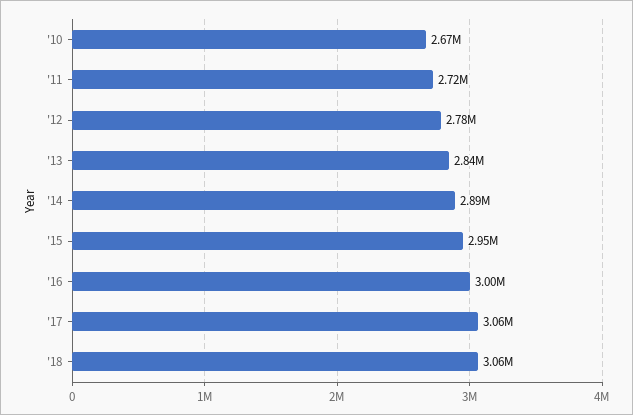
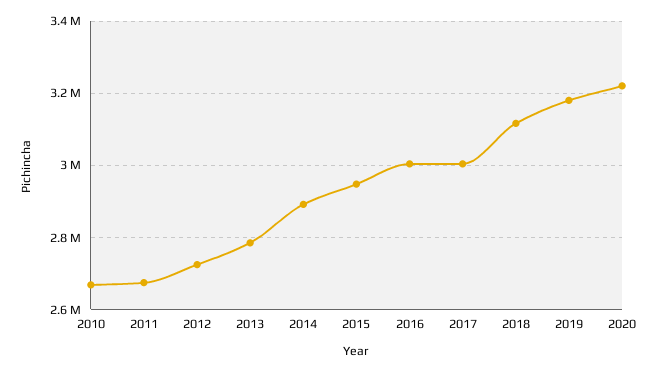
'11: 2720000 -> 2680000
'12: 2780000 -> 2720000
'13: 2840000 -> 2780000
'17: 3060000 -> 3000000
'18: 3060000 -> 3120000
2019: none -> 3180000
2020: none -> 3220000

